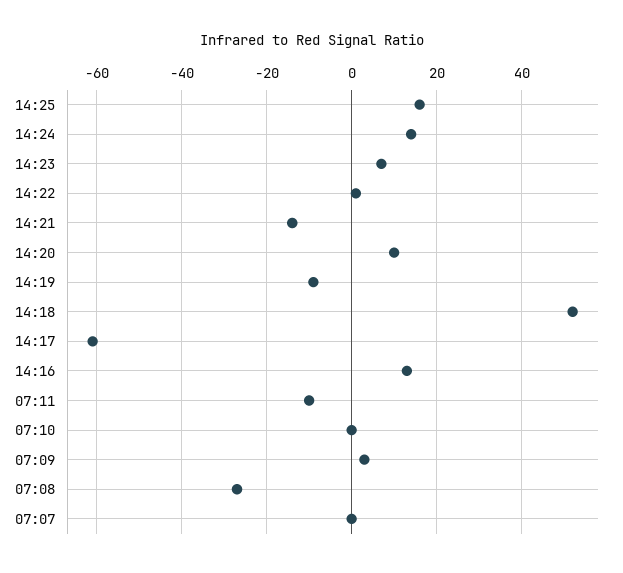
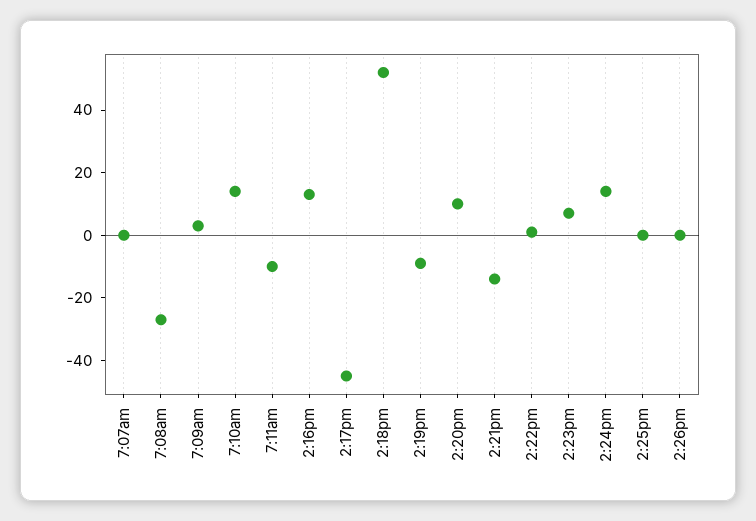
14:25: 15 -> 0
14:17: -60 -> -45
07:10: 0 -> 15
2:26pm: none -> 0

